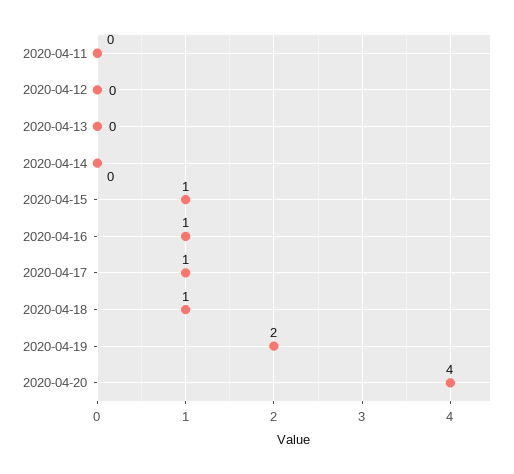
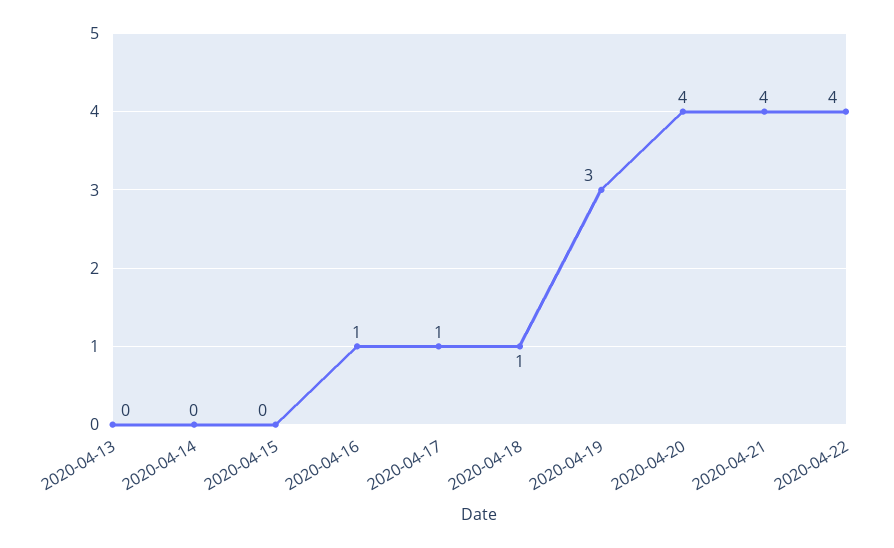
2020-04-11: 0 -> none
2020-04-12: 0 -> none
2020-04-15: 1 -> 0
2020-04-19: 2 -> 3
2020-04-21: none -> 4
2020-04-22: none -> 4

